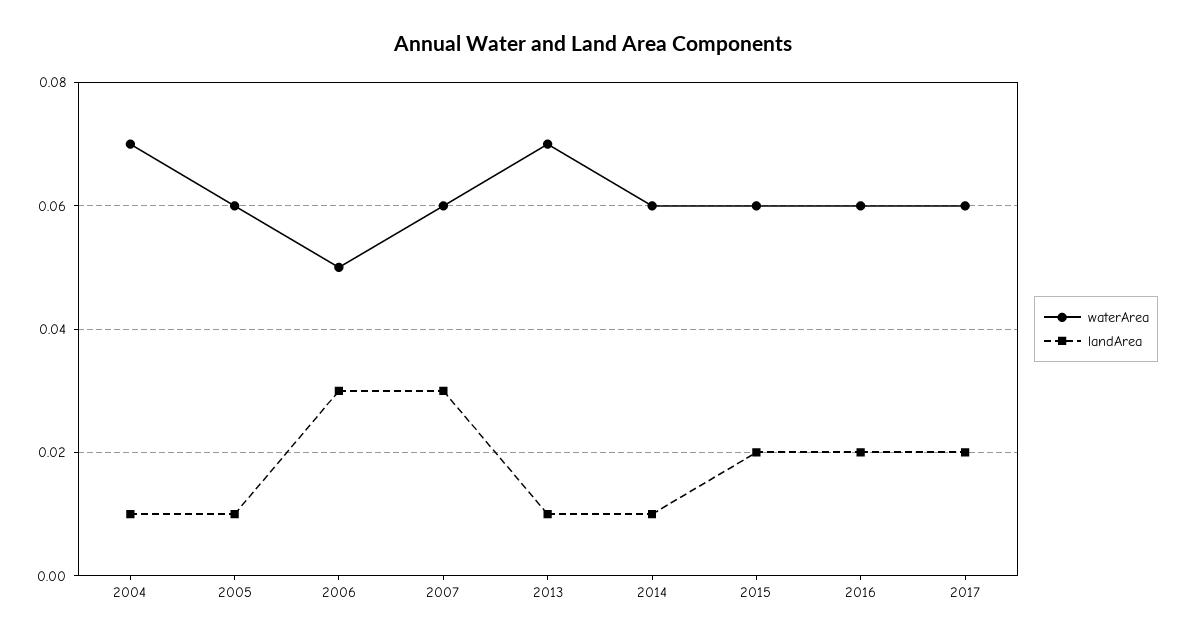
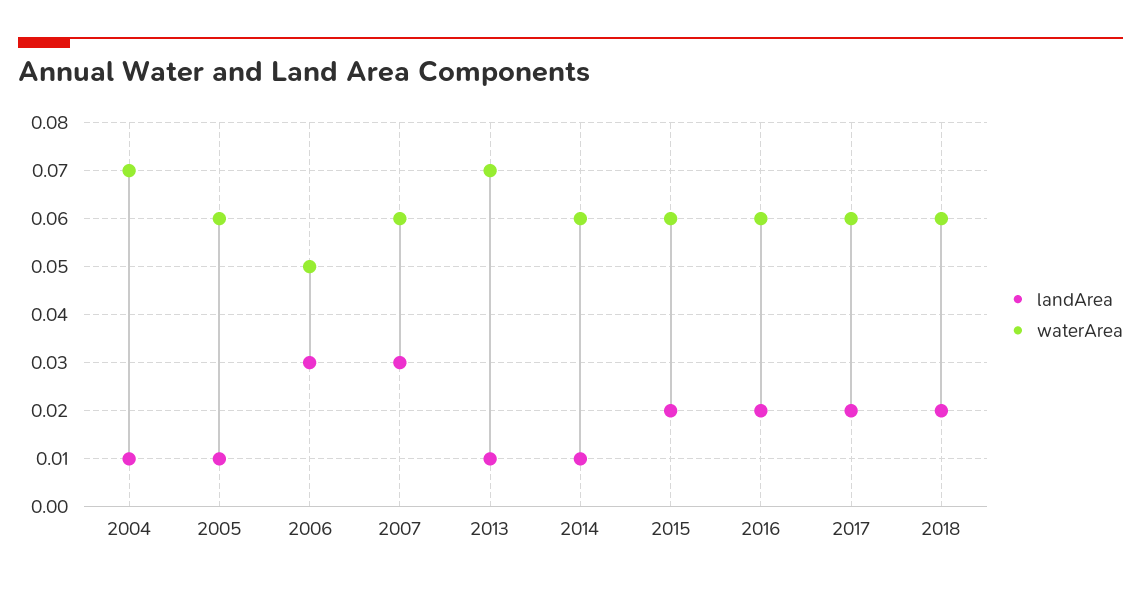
landArea, 2018: none -> 0.02
waterArea, 2018: none -> 0.06

